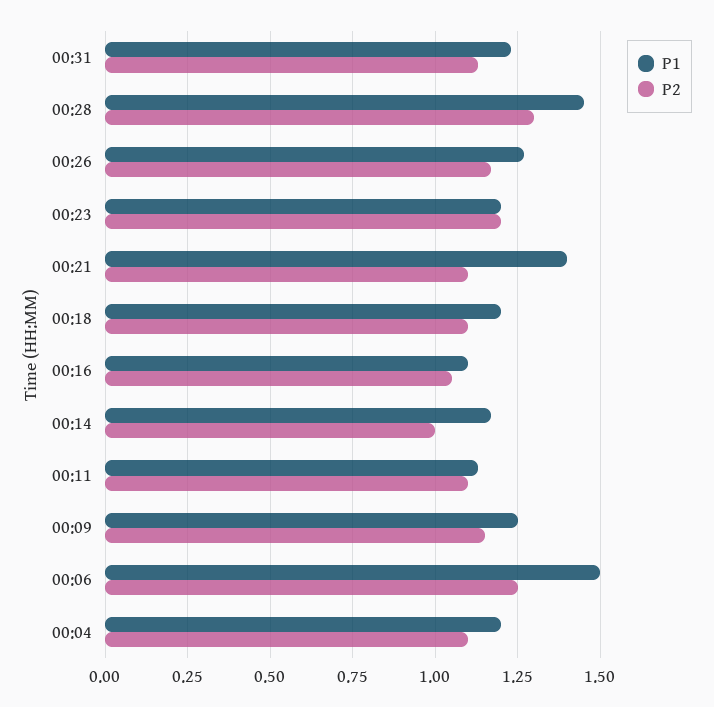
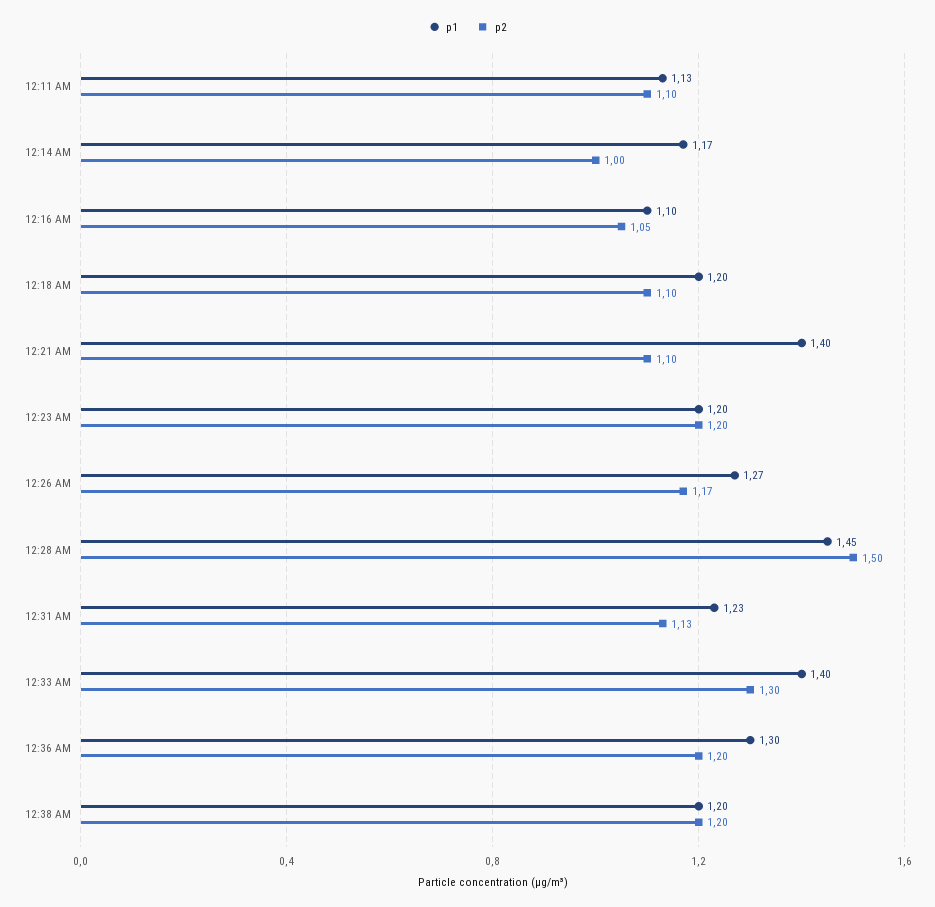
P2, 00:28: 1.3 -> 1.5
P1, 00:09: 1.25 -> none
P2, 00:09: 1.15 -> none
P1, 00:06: 1.5 -> none
P2, 00:06: 1.25 -> none
P1, 00:04: 1.2 -> none
P2, 00:04: 1.1 -> none
P1, 12:33 AM: none -> 1.4
P2, 12:33 AM: none -> 1.3
P1, 12:36 AM: none -> 1.3
P2, 12:36 AM: none -> 1.2
P1, 12:38 AM: none -> 1.2
P2, 12:38 AM: none -> 1.2

